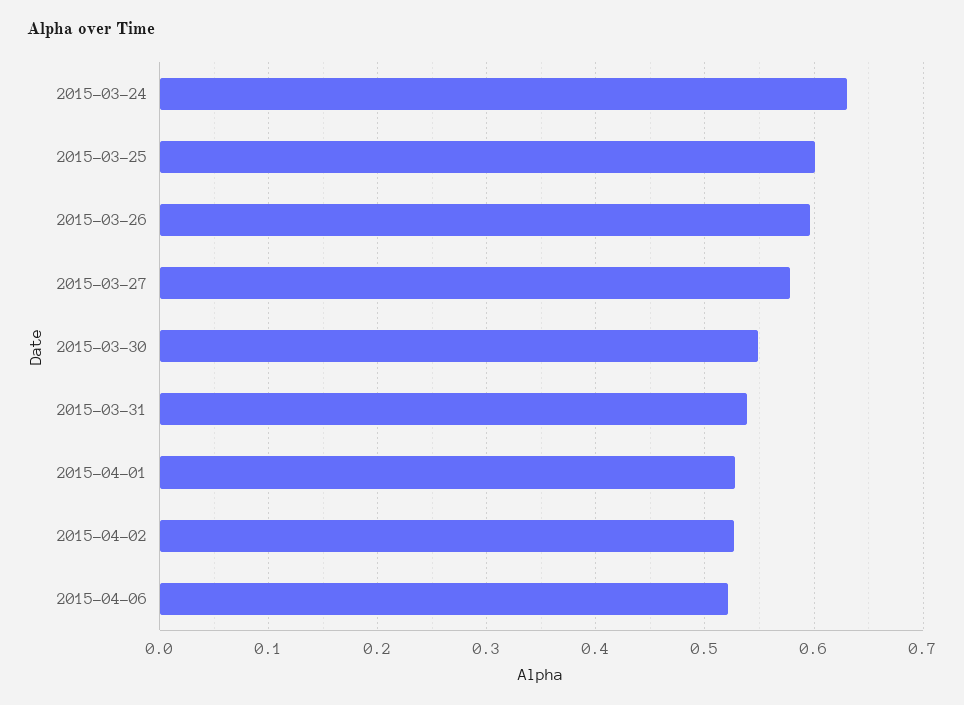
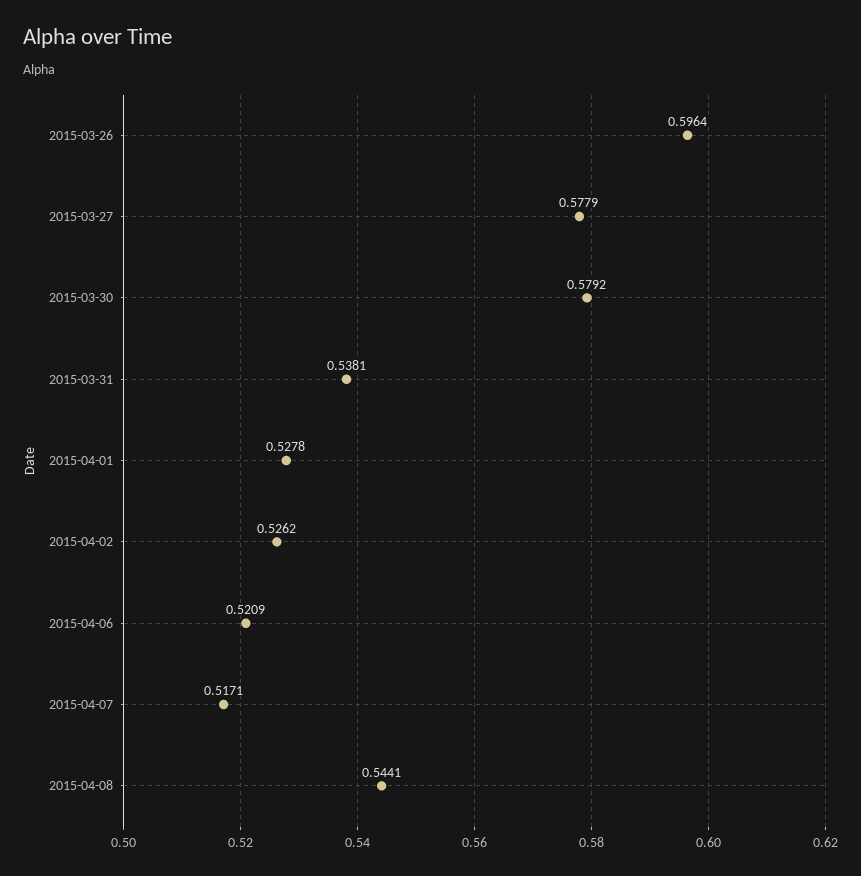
2015-03-24: 0.63 -> none
2015-03-25: 0.6 -> none
2015-03-30: 0.55 -> 0.5792
2015-04-07: none -> 0.5171
2015-04-08: none -> 0.5441

